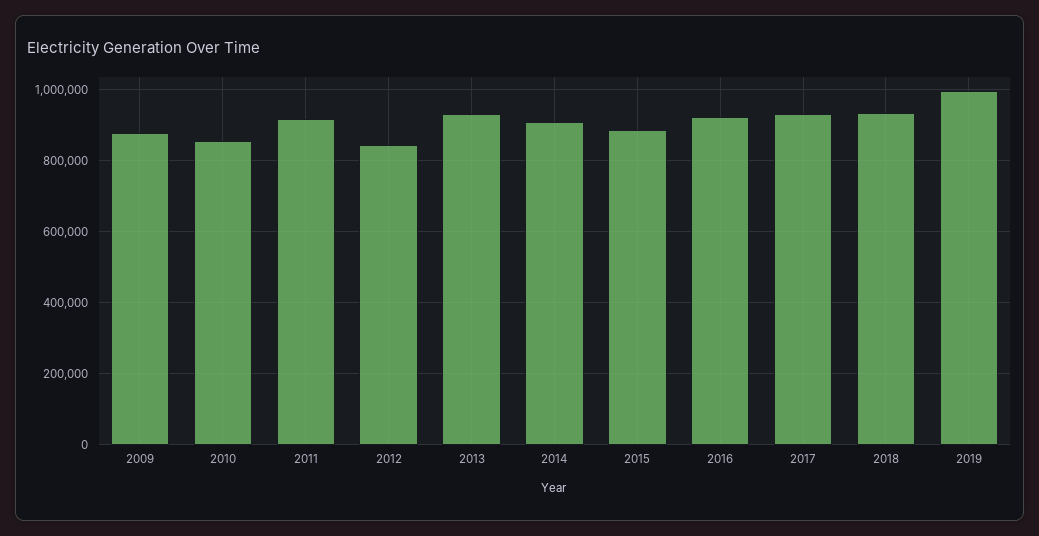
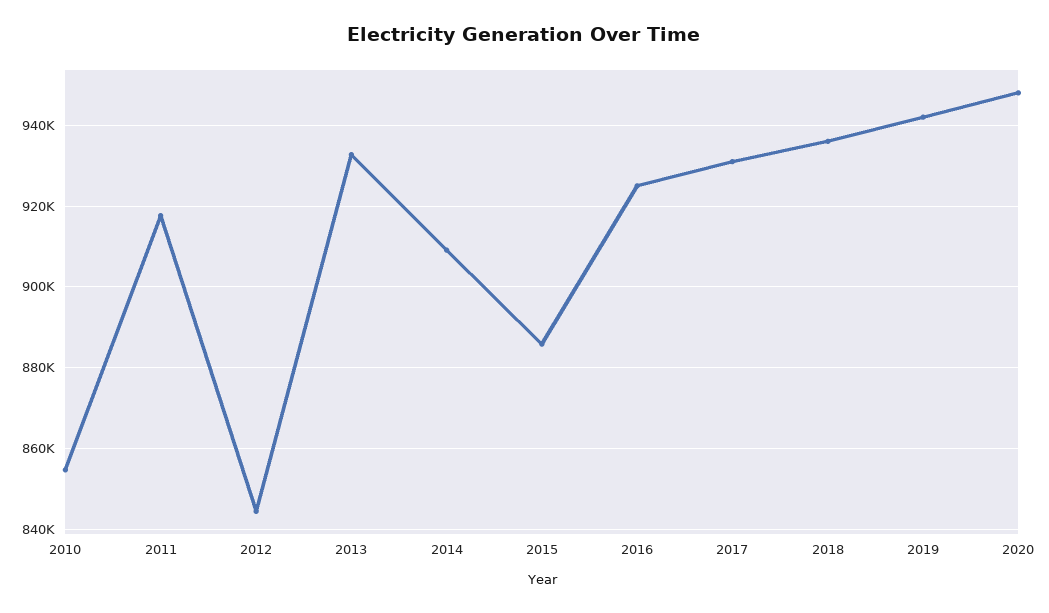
2009: 880000 -> none
2019: 1000000 -> 942000
2020: none -> 948000

